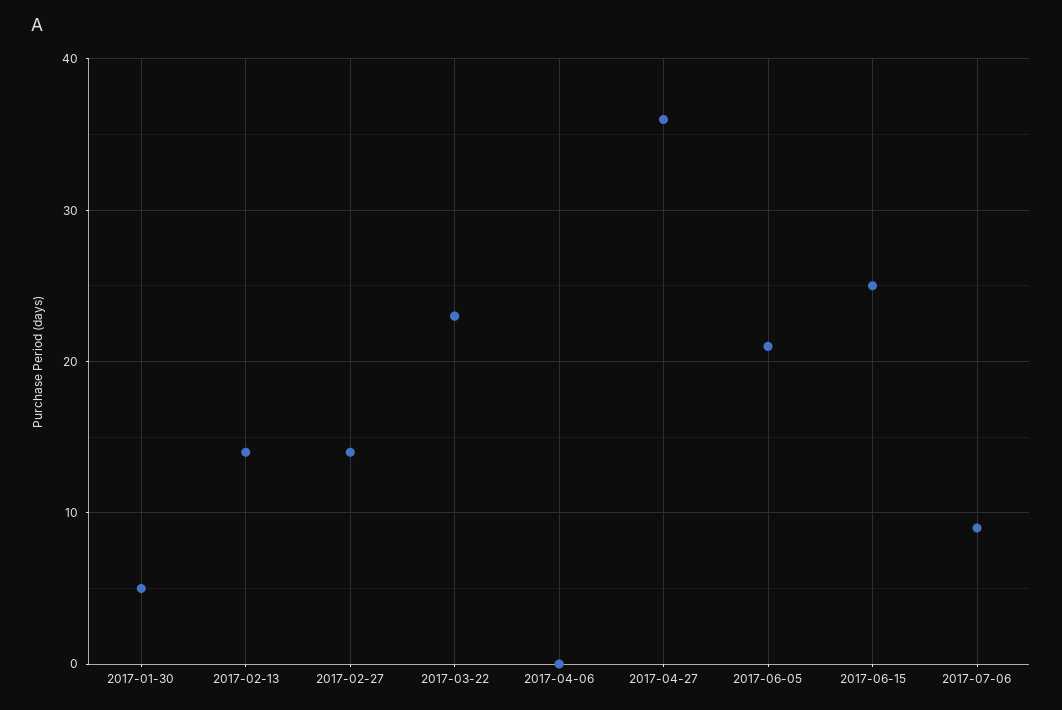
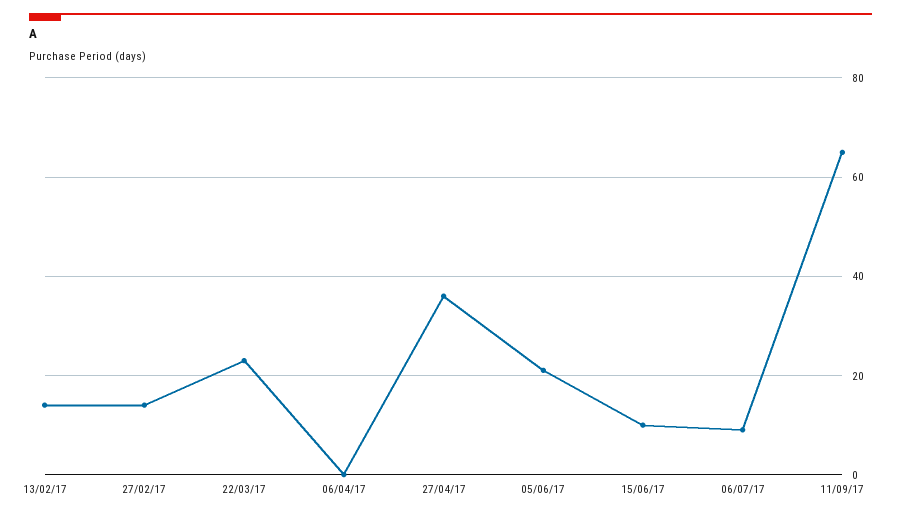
2017-01-30: 5 -> none
2017-06-15: 25 -> 10
11/09/17: none -> 65

